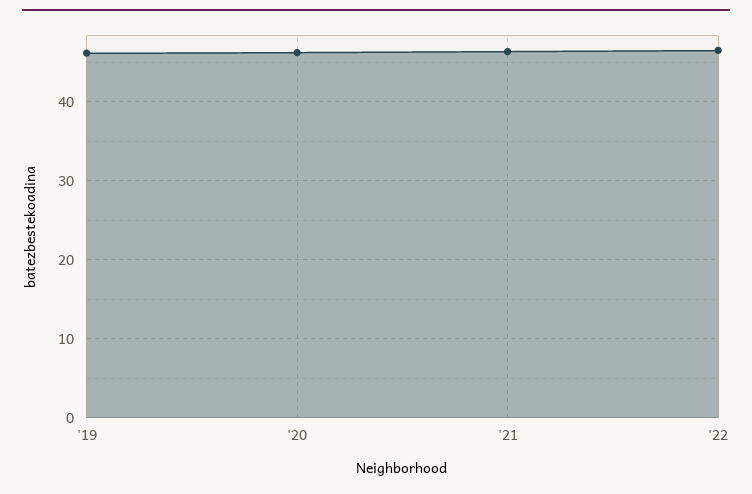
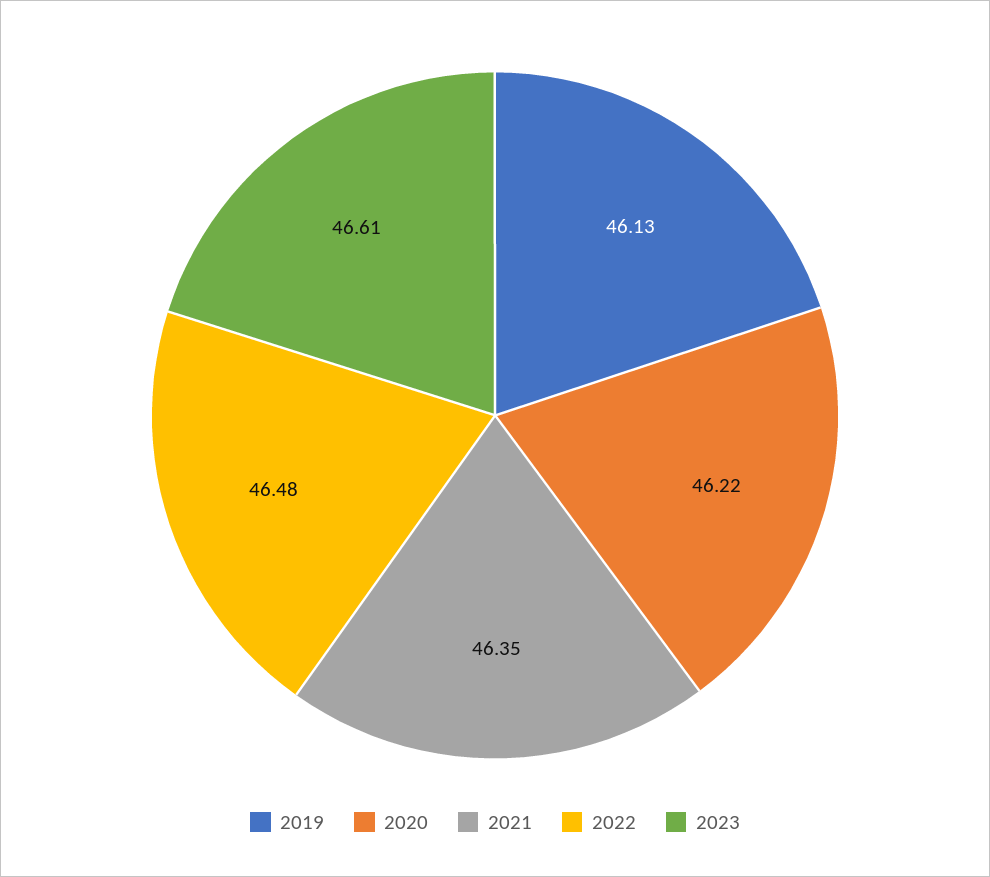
2023: none -> 46.61

